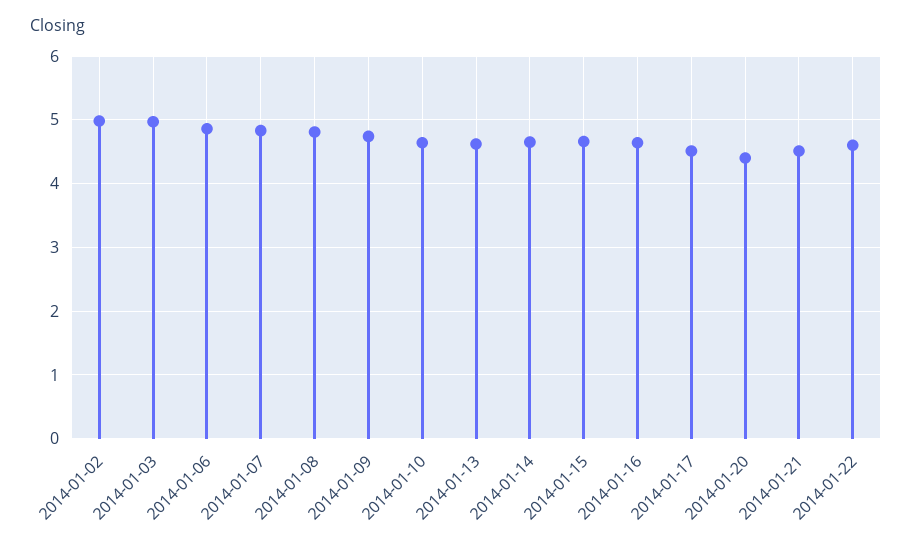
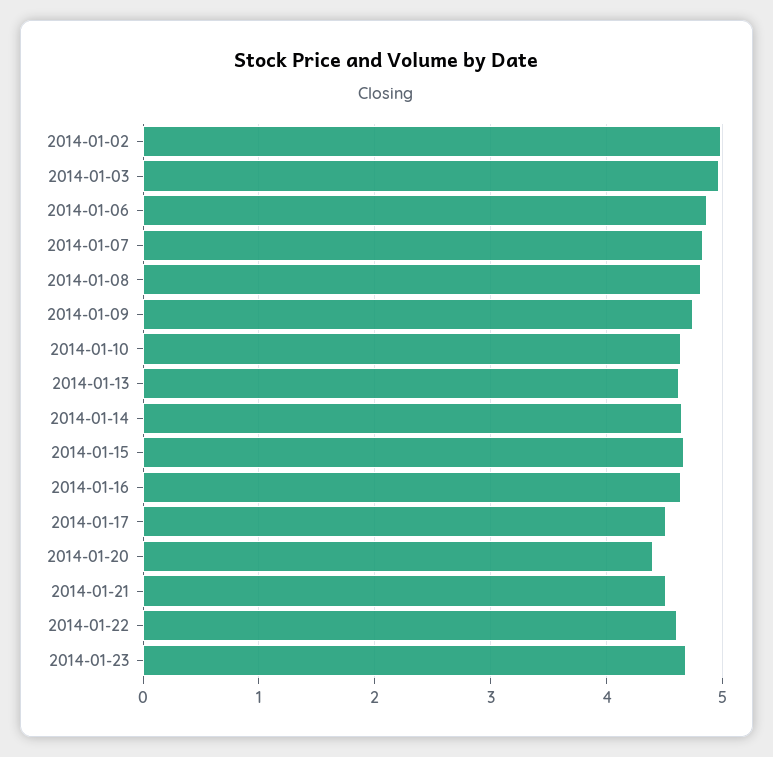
2014-01-23: none -> 4.7

